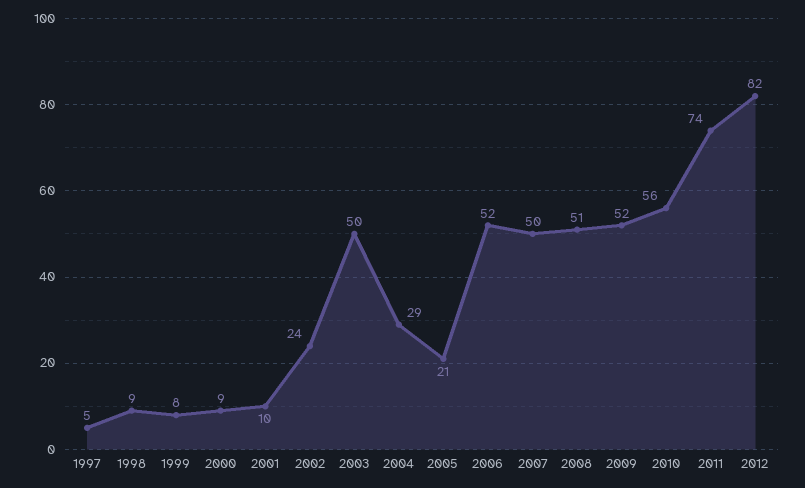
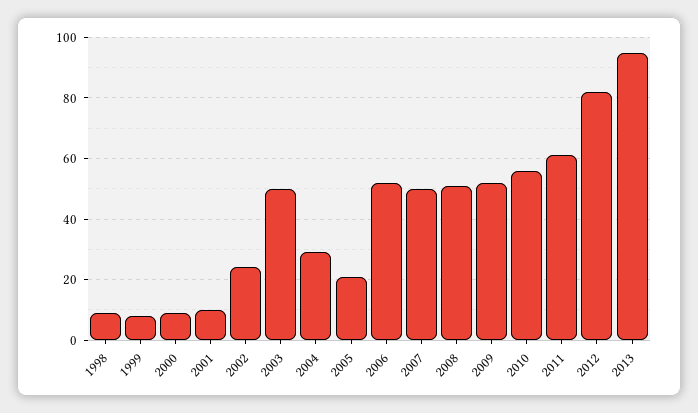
1997: 5 -> none
2011: 74 -> 60
2013: none -> 95

